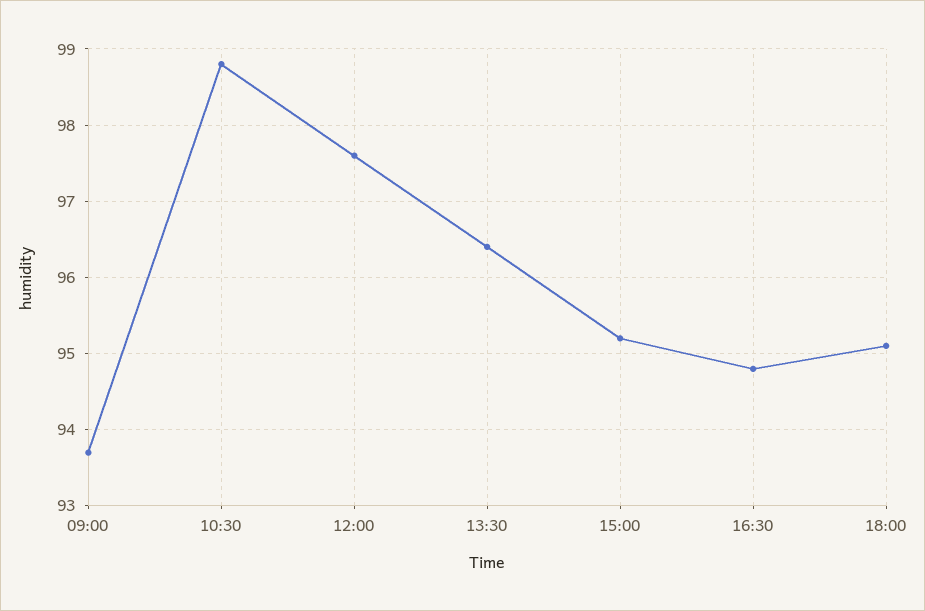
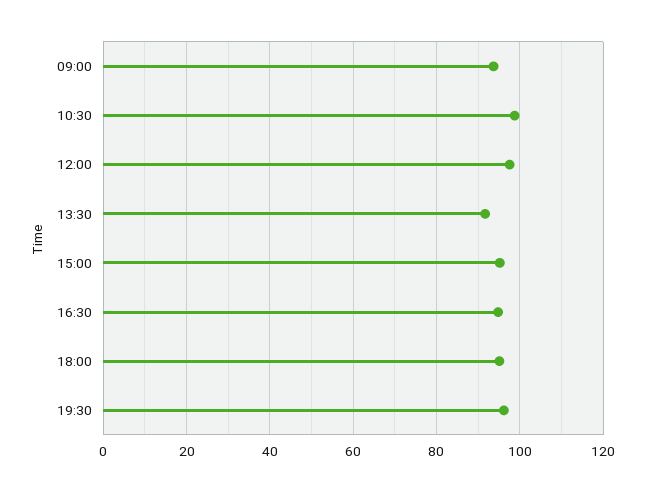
13:30: 96.4 -> 92
19:30: none -> 96

